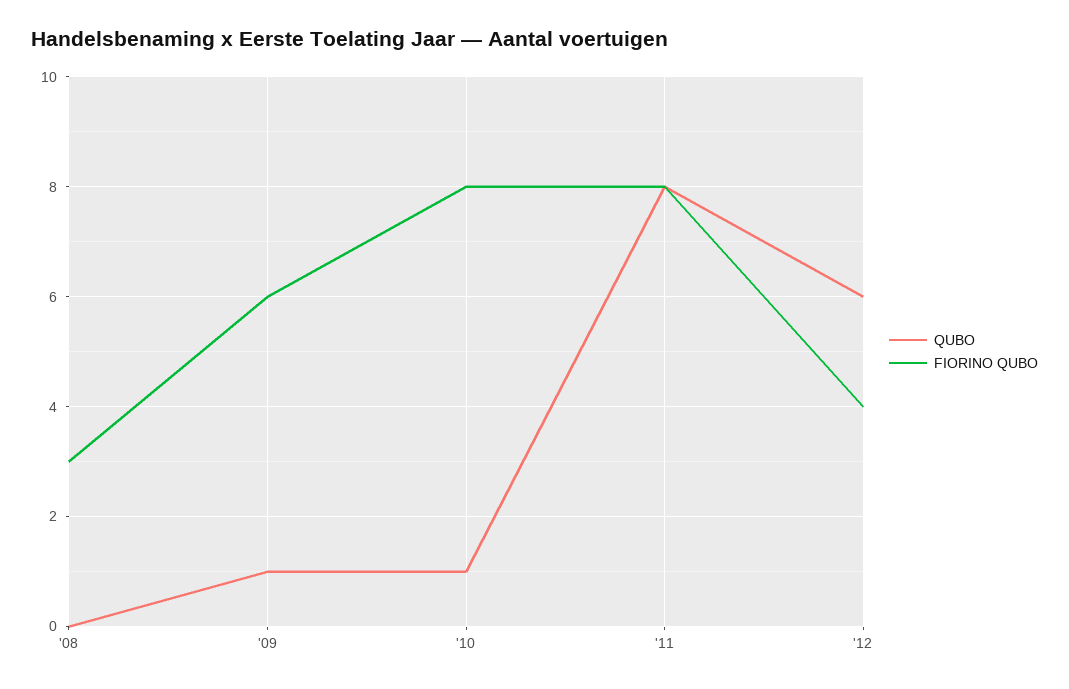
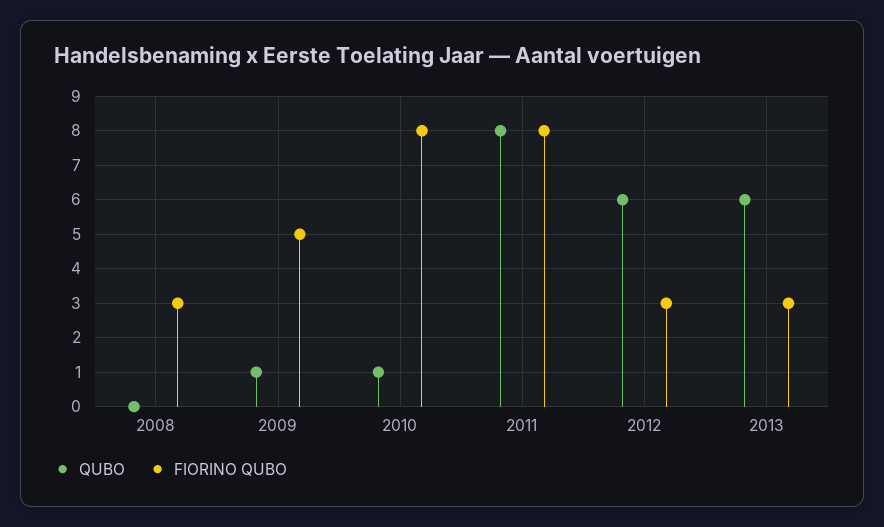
FIORINO QUBO, '09: 6 -> 5
FIORINO QUBO, '12: 4 -> 3
QUBO, 2013: none -> 6
FIORINO QUBO, 2013: none -> 3

